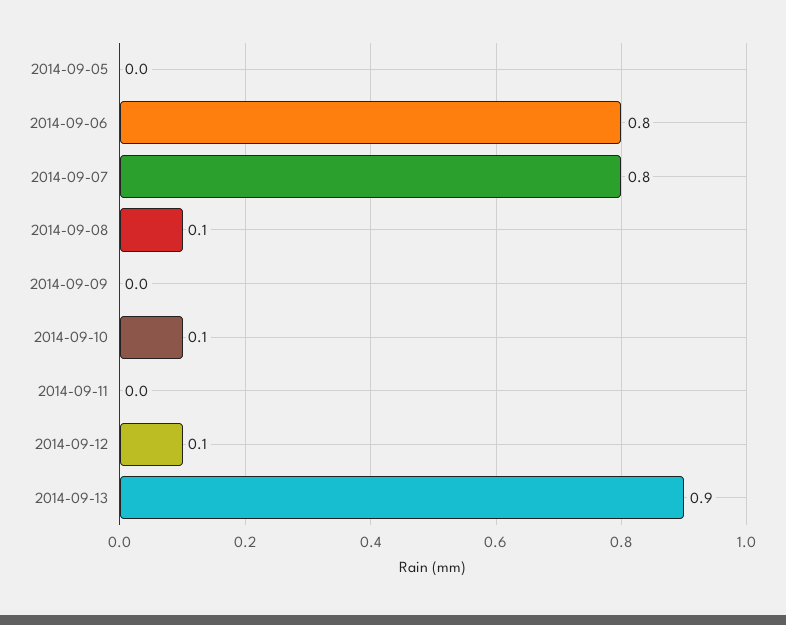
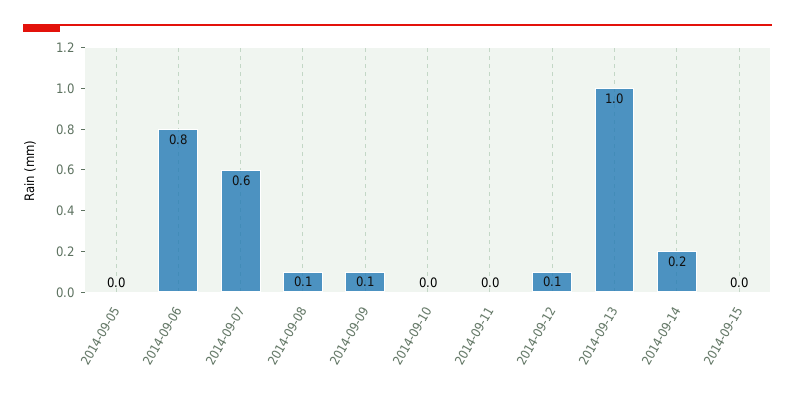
2014-09-07: 0.8 -> 0.6
2014-09-09: 0 -> 0.1
2014-09-10: 0.1 -> 0
2014-09-13: 0.9 -> 1
2014-09-14: none -> 0.2
2014-09-15: none -> 0

